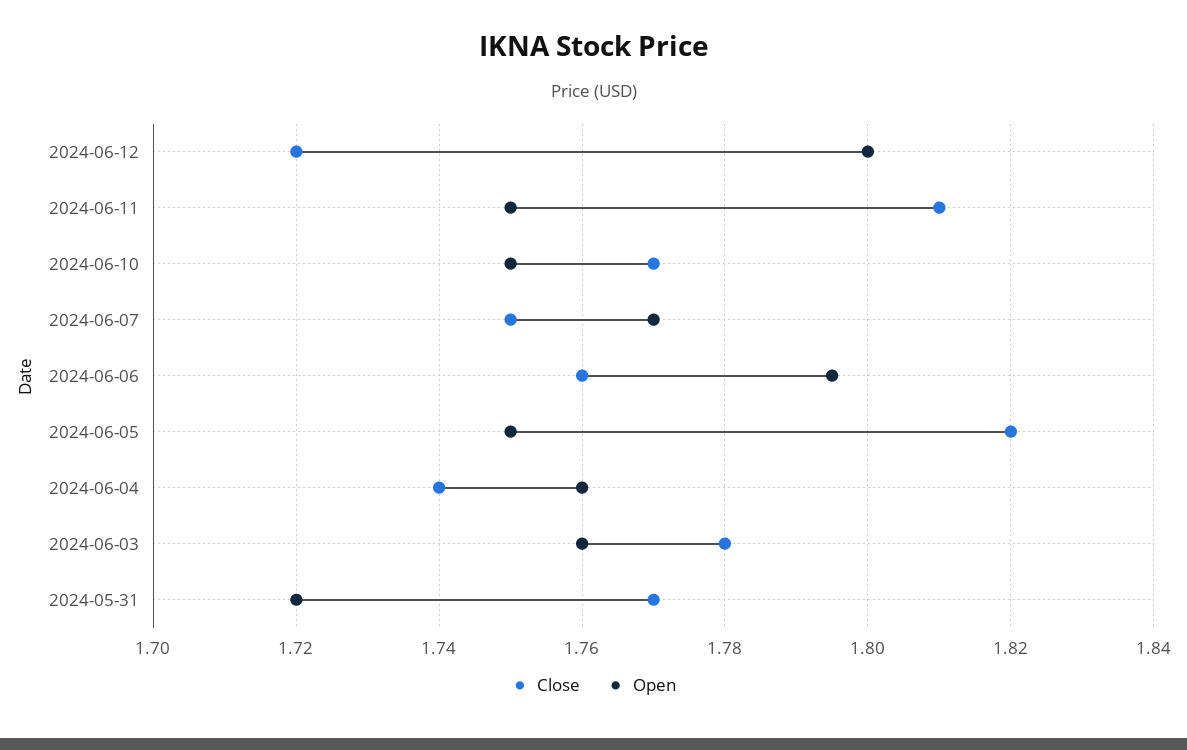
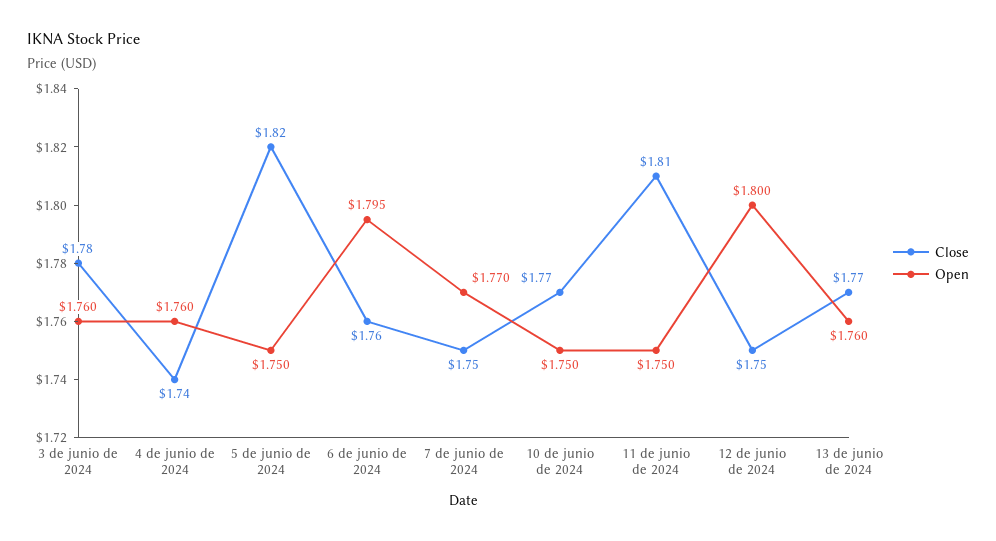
Close, 2024-06-12: 1.72 -> 1.75
Close, 2024-05-31: 1.77 -> none
Open, 2024-05-31: 1.72 -> none
Close, 13 de junio de 2024: none -> 1.77
Open, 13 de junio de 2024: none -> 1.76

